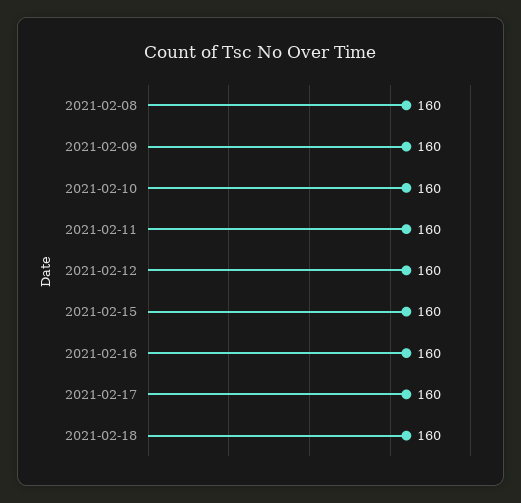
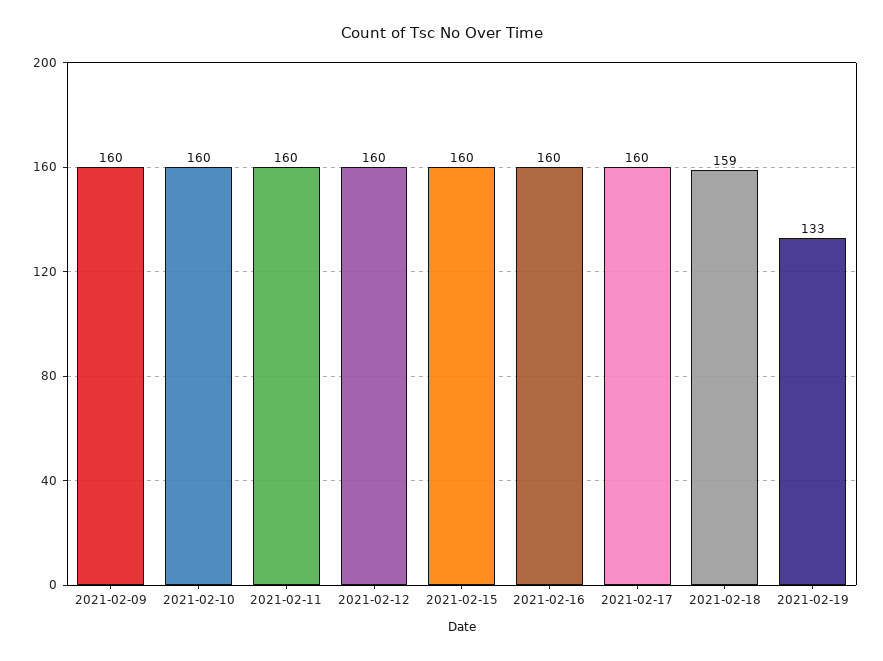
2021-02-08: 160 -> none
2021-02-18: 160 -> 159
2021-02-19: none -> 133

